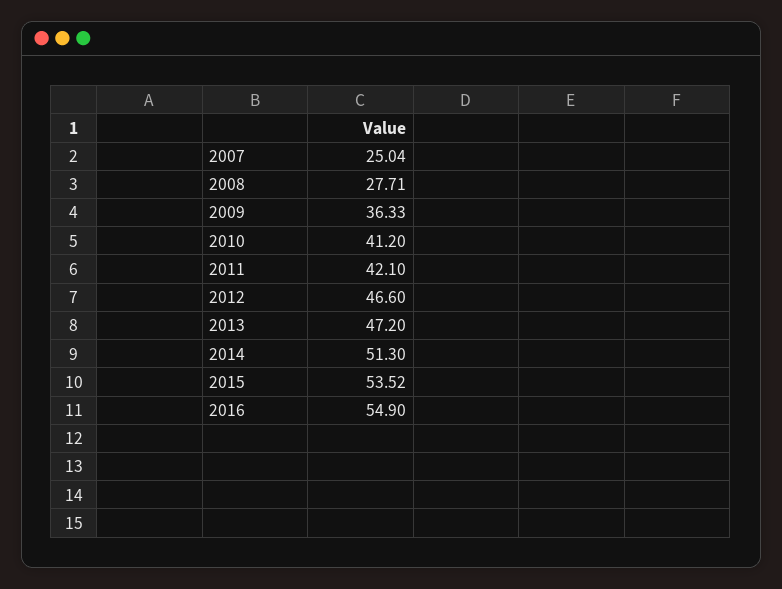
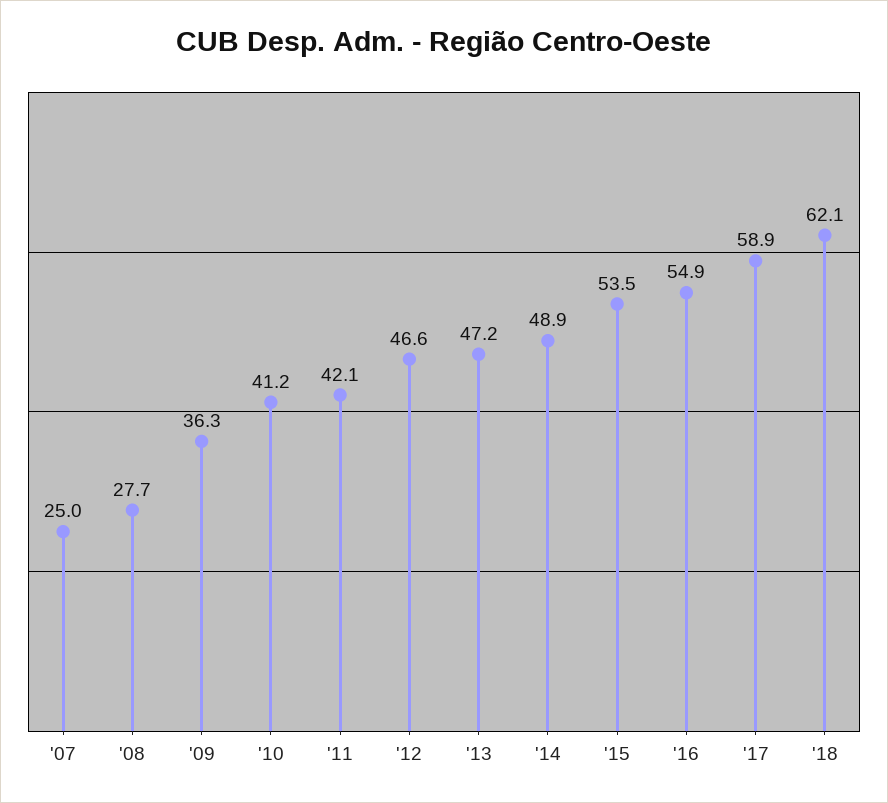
2014: 51.3 -> 48.9
'17: none -> 58.9
'18: none -> 62.1

